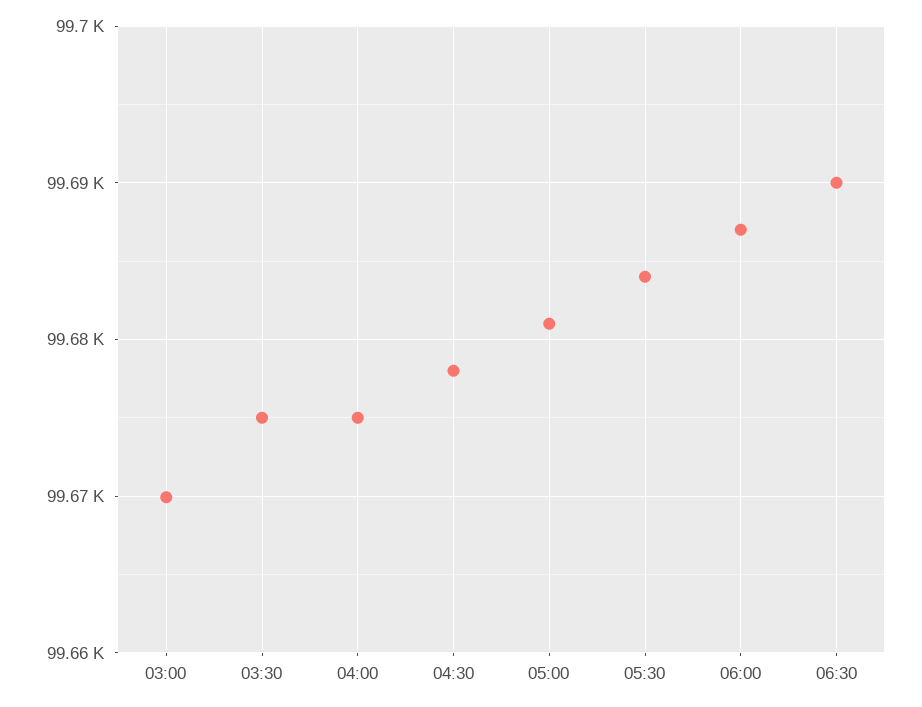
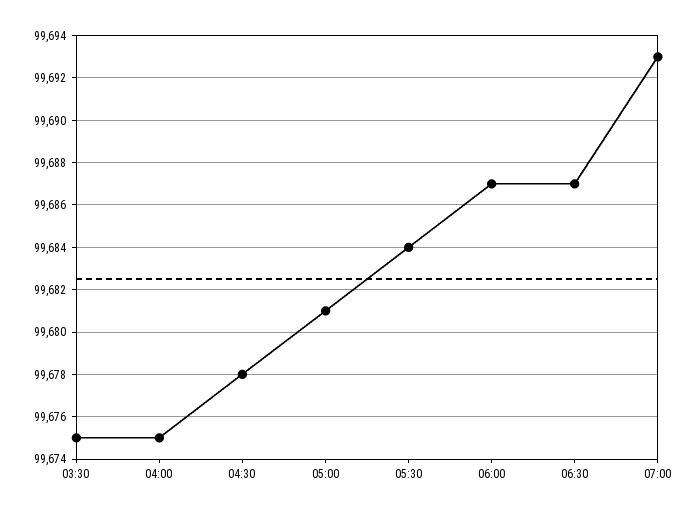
03:00: 99670 -> none
06:30: 99690 -> 99687
07:00: none -> 99693

